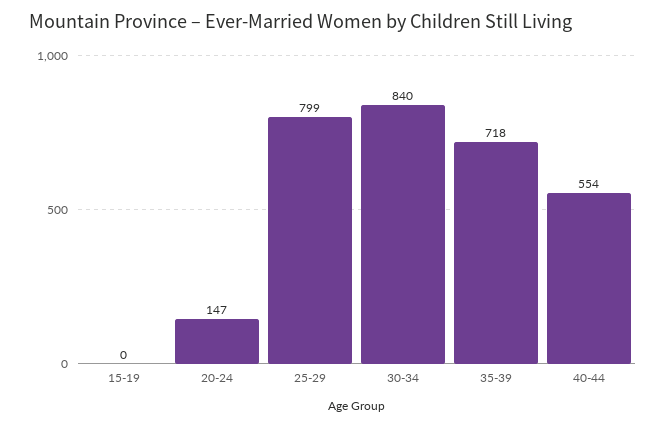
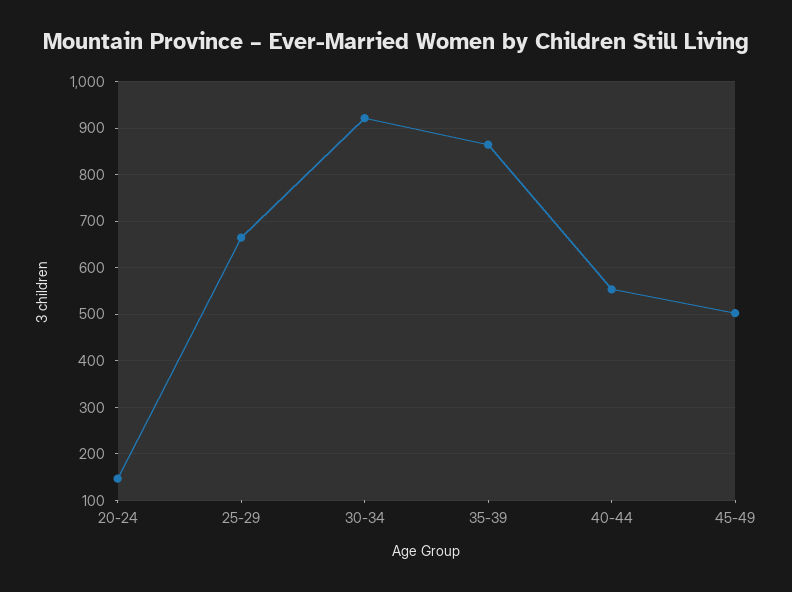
15-19: 0 -> none
25-29: 799 -> 660
30-34: 840 -> 920
35-39: 718 -> 860
45-49: none -> 500

